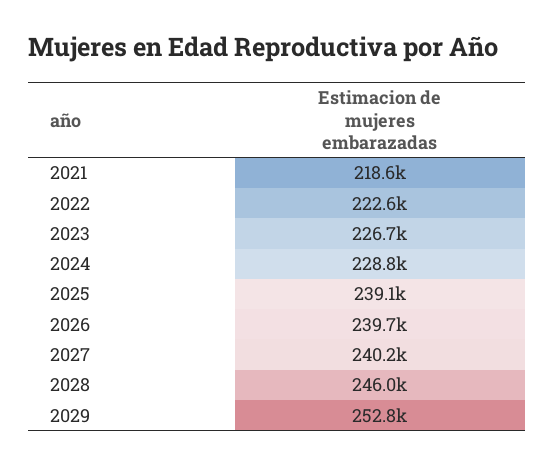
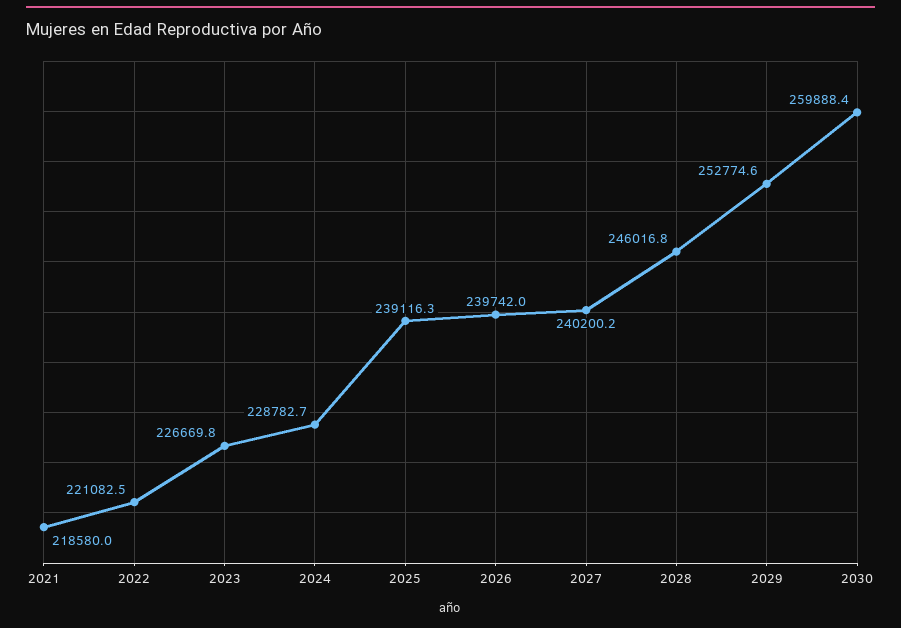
2022: 222600 -> 221082.5
2030: none -> 259888.4

